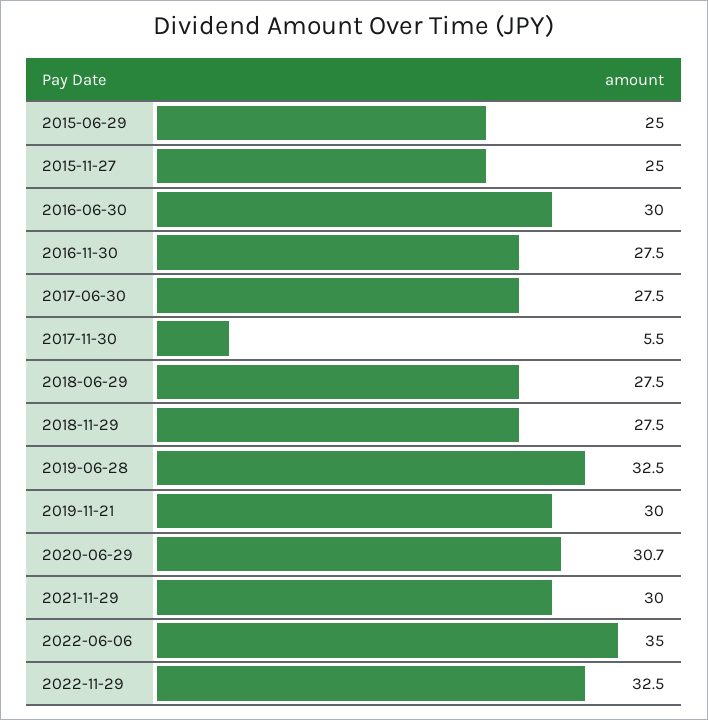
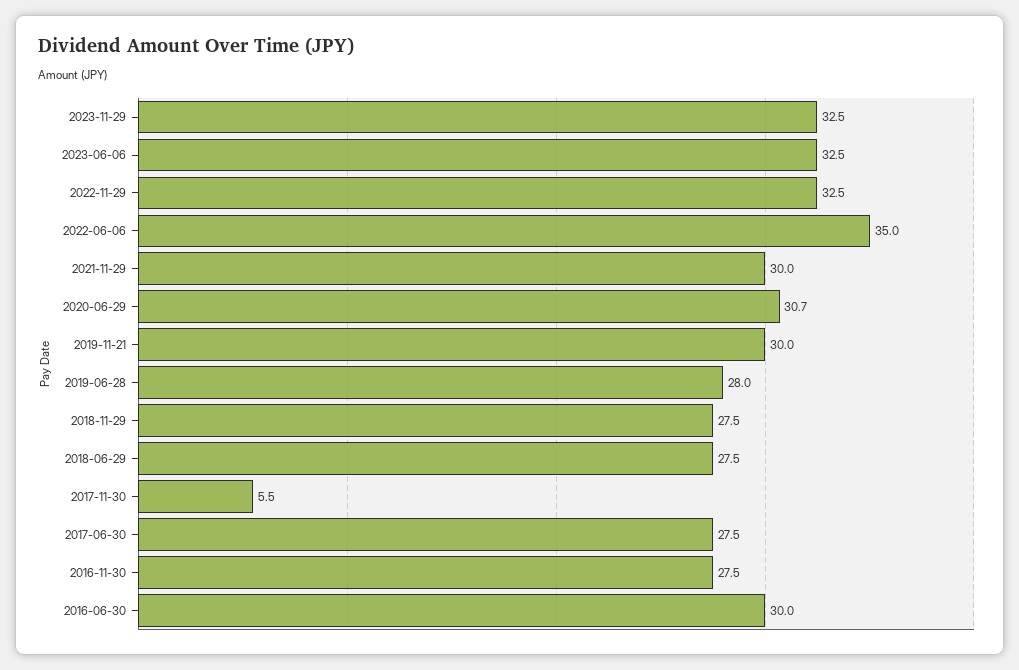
2015-06-29: 25 -> none
2015-11-27: 25 -> none
2019-06-28: 32.5 -> 28
2023-11-29: none -> 32.5
2023-06-06: none -> 32.5

